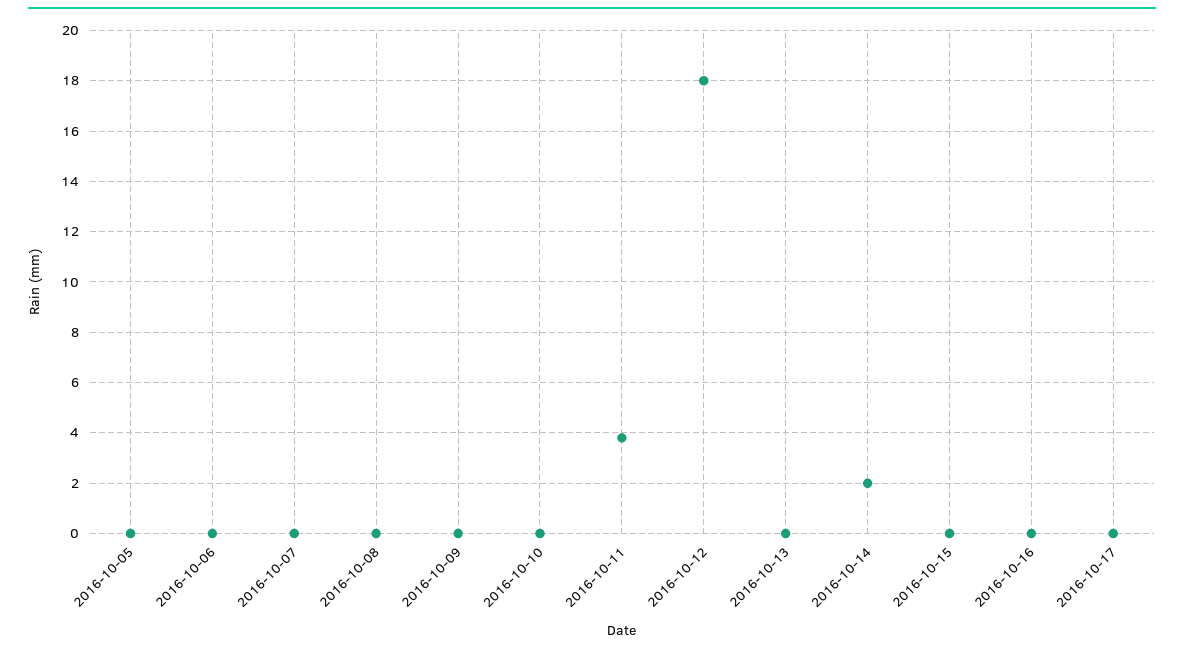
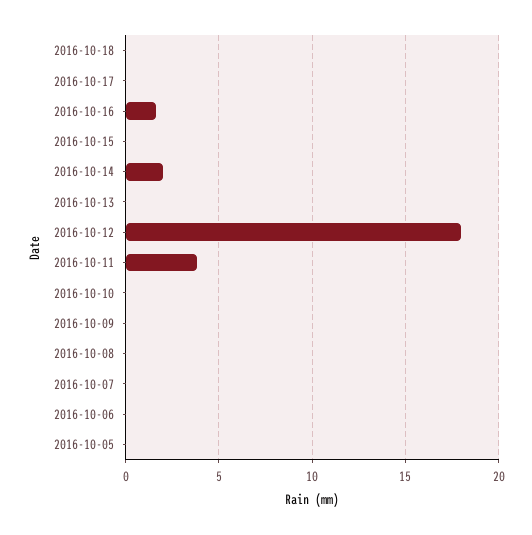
2016-10-16: 0 -> 1.5
2016-10-18: none -> 0

